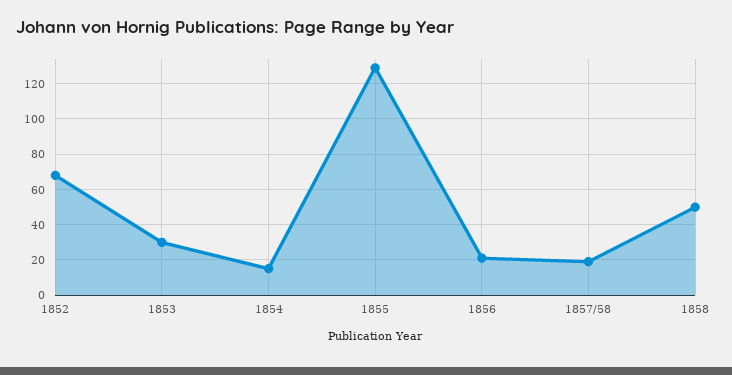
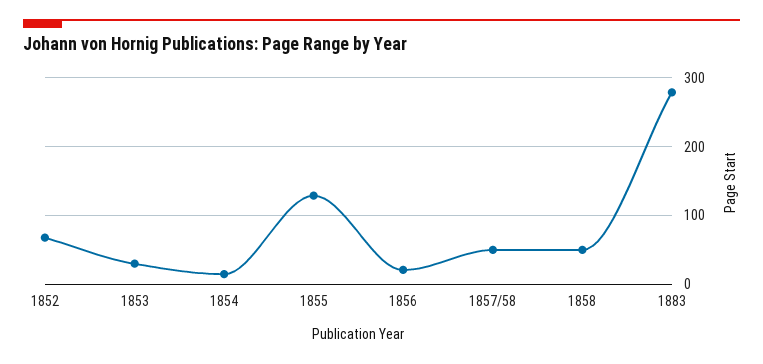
1857/58: 20 -> 50
1883: none -> 280

